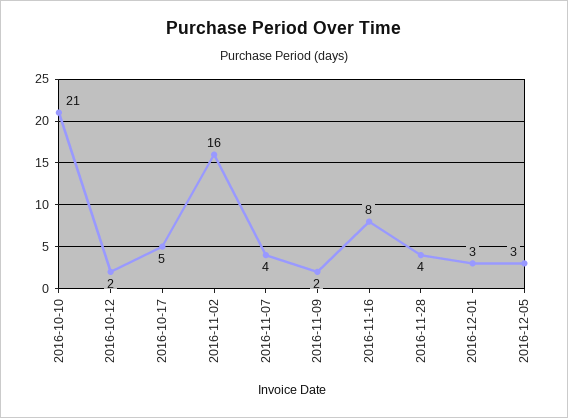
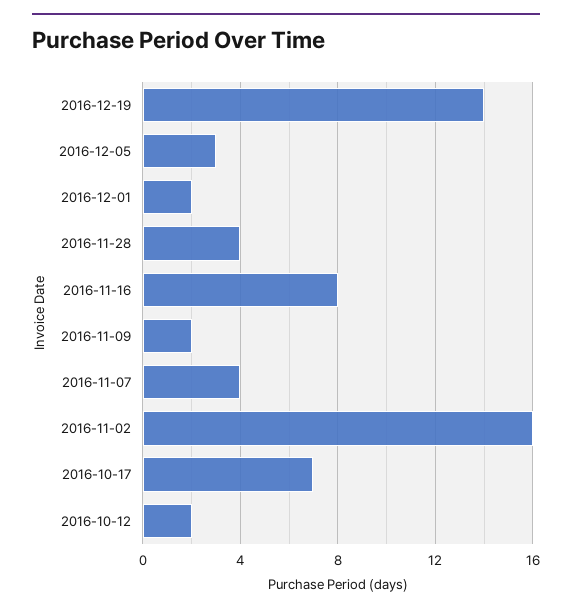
2016-10-10: 21 -> none
2016-10-17: 5 -> 7
2016-12-01: 3 -> 2
2016-12-19: none -> 14

